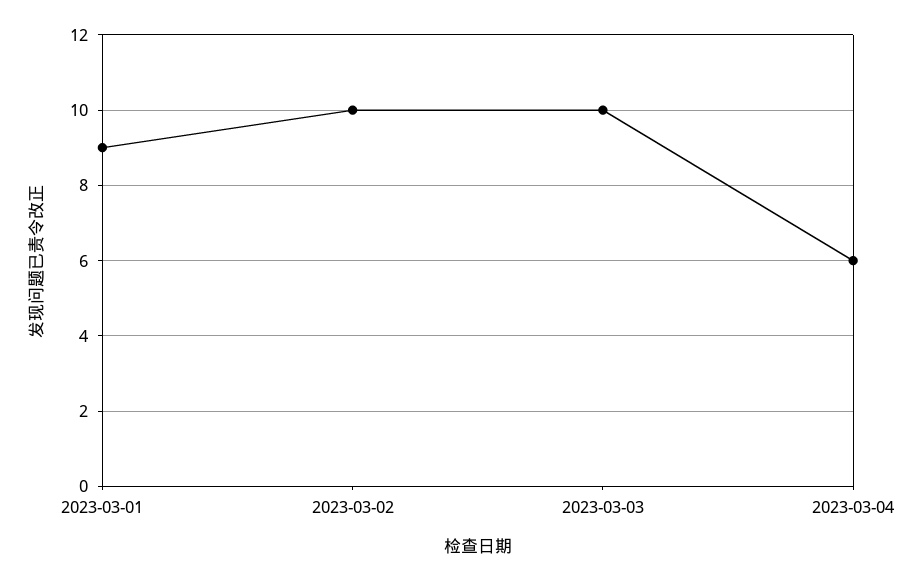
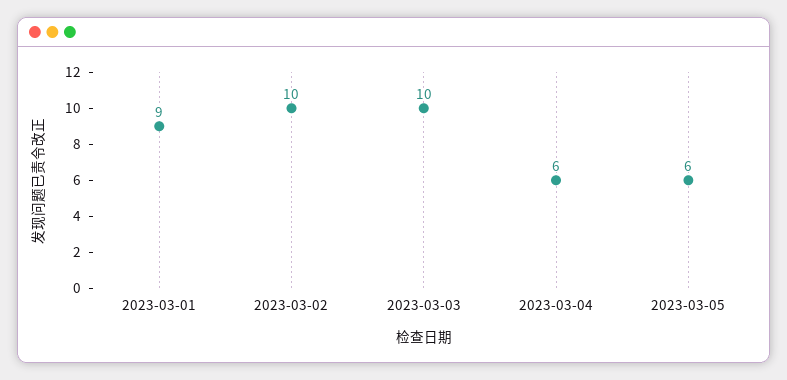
2023-03-05: none -> 6

